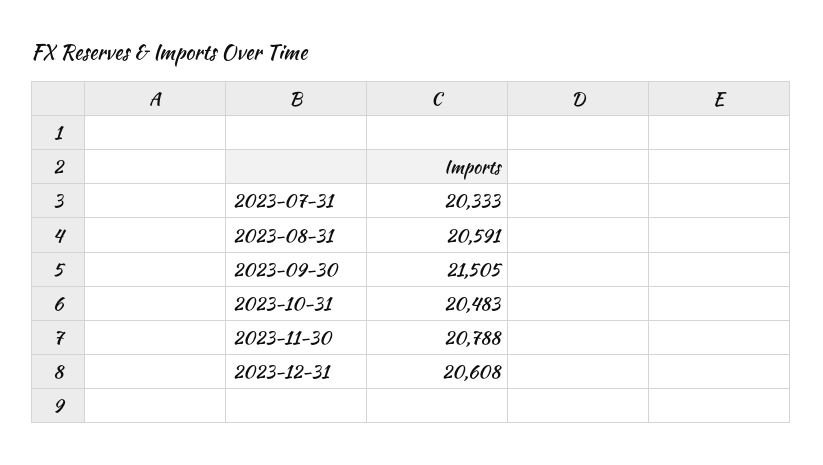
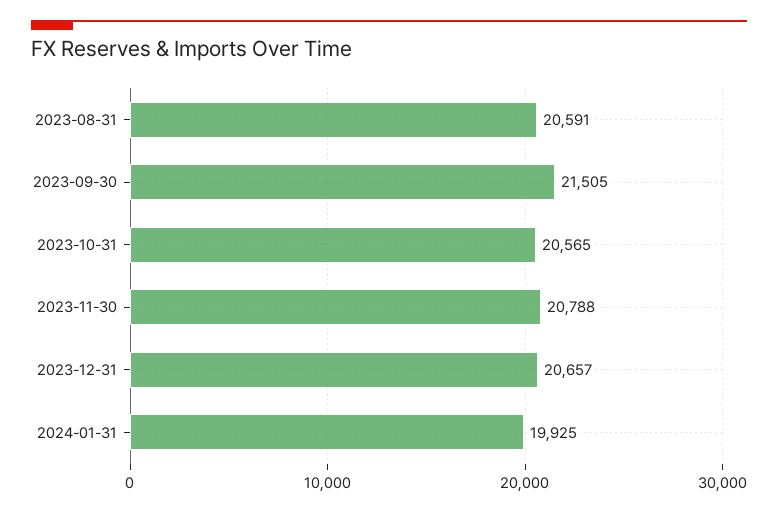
2023-07-31: 20333 -> none
2023-10-31: 20483 -> 20565
2023-12-31: 20608 -> 20657
2024-01-31: none -> 19925

